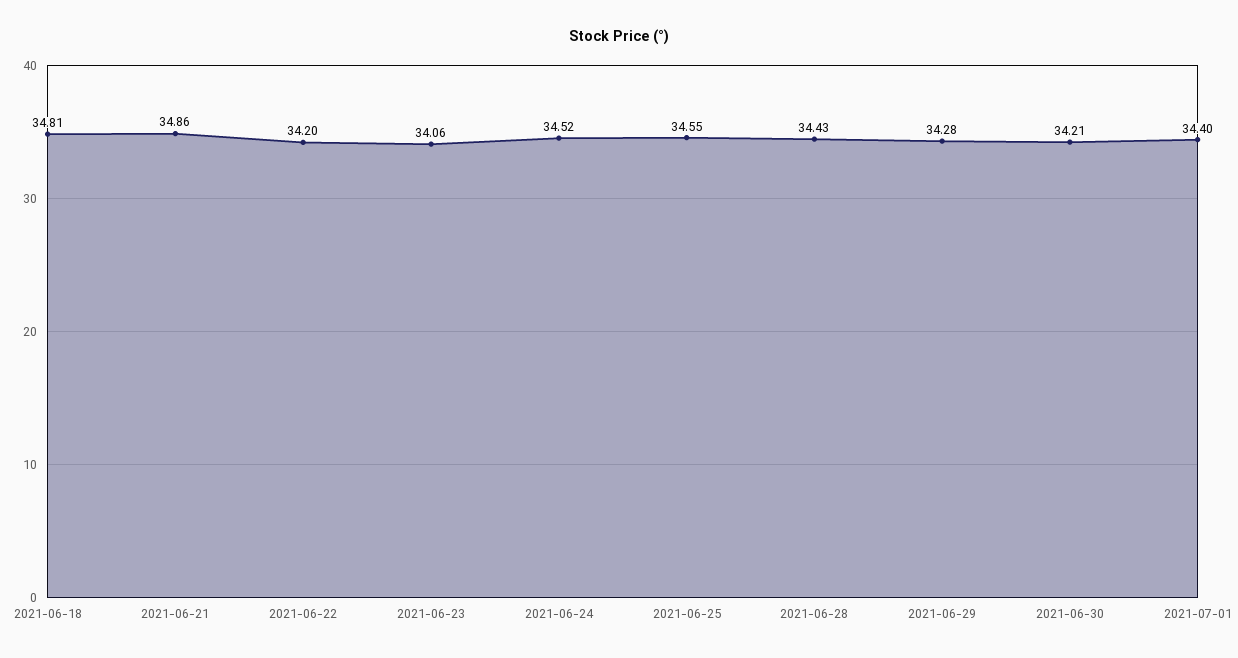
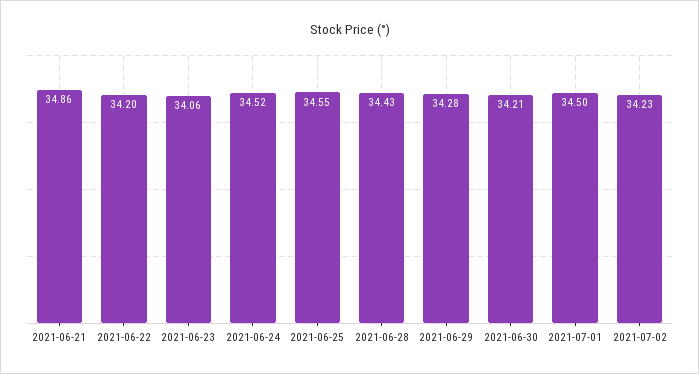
2021-06-18: 34.81 -> none
2021-07-01: 34.4 -> 34.5
2021-07-02: none -> 34.23

